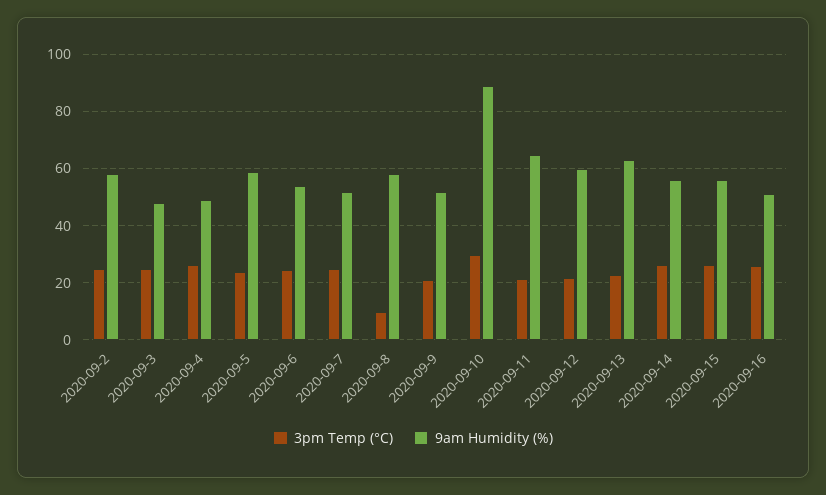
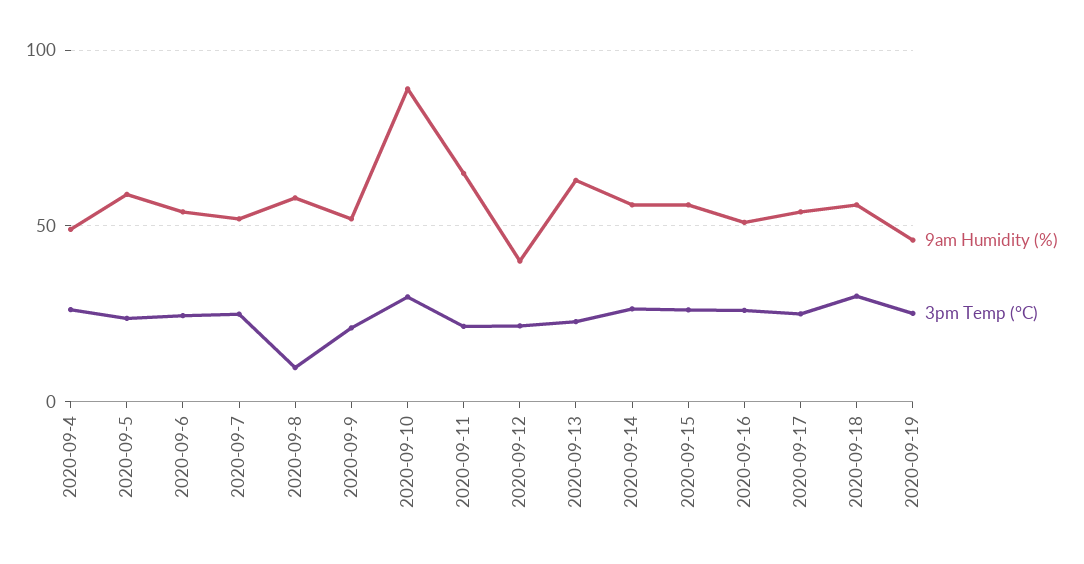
3pm Temp (°C), 2020-09-2: 25 -> none
9am Humidity (%), 2020-09-2: 57.5 -> none
3pm Temp (°C), 2020-09-3: 25 -> none
9am Humidity (%), 2020-09-3: 47.5 -> none
9am Humidity (%), 2020-09-12: 60 -> 40
9am Humidity (%), 2020-09-17: none -> 55
3pm Temp (°C), 2020-09-17: none -> 25
9am Humidity (%), 2020-09-18: none -> 55
3pm Temp (°C), 2020-09-18: none -> 30
9am Humidity (%), 2020-09-19: none -> 45
3pm Temp (°C), 2020-09-19: none -> 25

